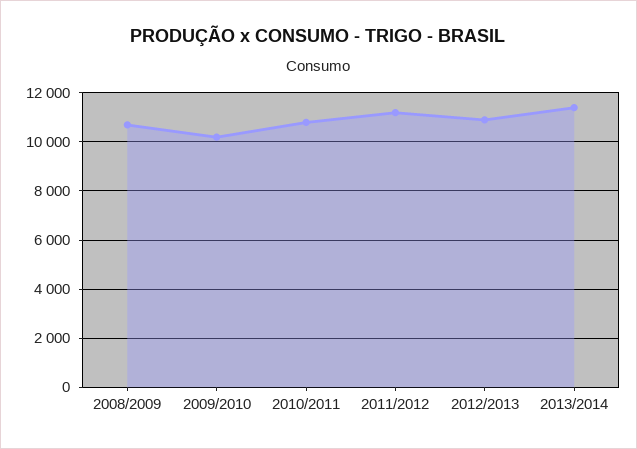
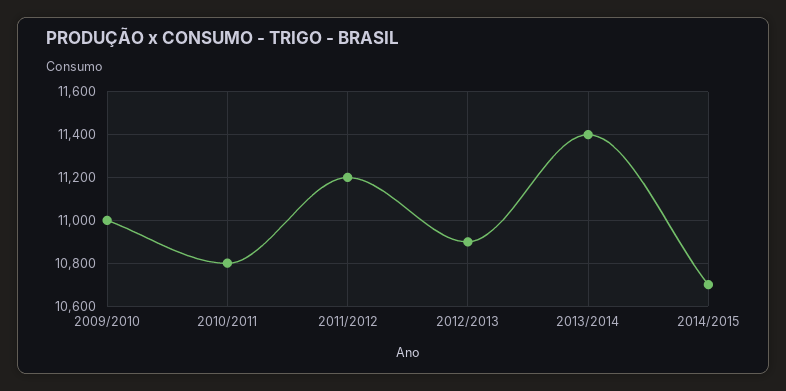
2008/2009: 10750 -> none
2009/2010: 10250 -> 11000
2014/2015: none -> 10700

